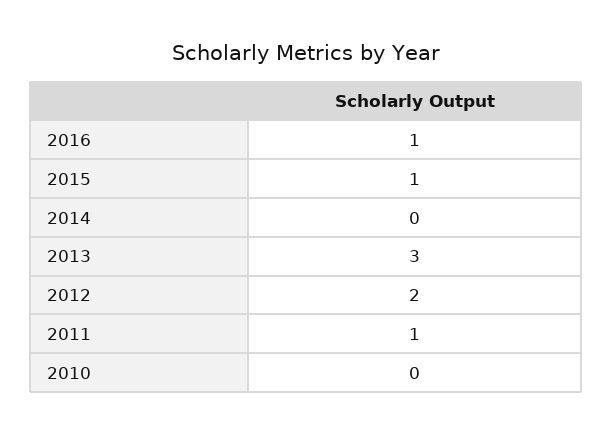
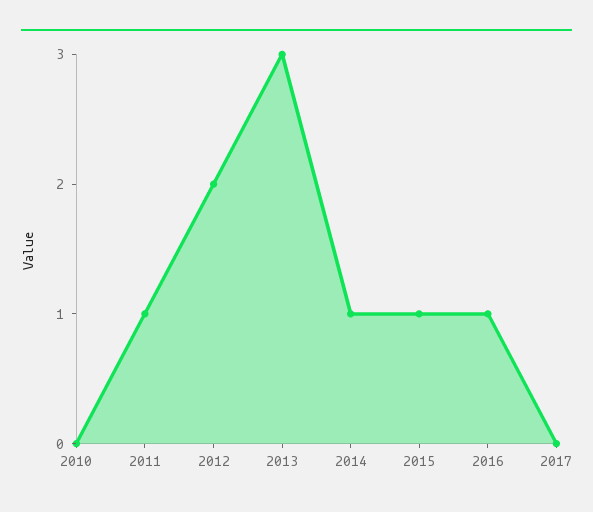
2014: 0 -> 1
2017: none -> 0

